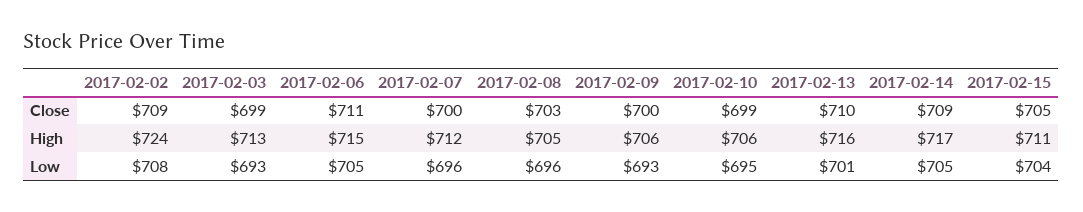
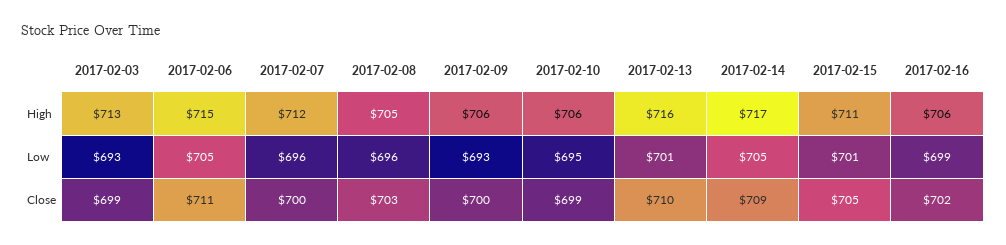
2017-02-02, Close: 709 -> none
2017-02-02, High: 724 -> none
2017-02-02, Low: 708 -> none
2017-02-15, Low: 704 -> 701
2017-02-16, High: none -> 706
2017-02-16, Low: none -> 699
2017-02-16, Close: none -> 702

